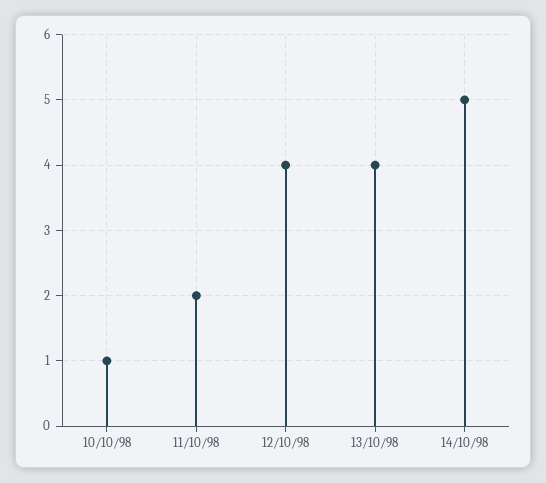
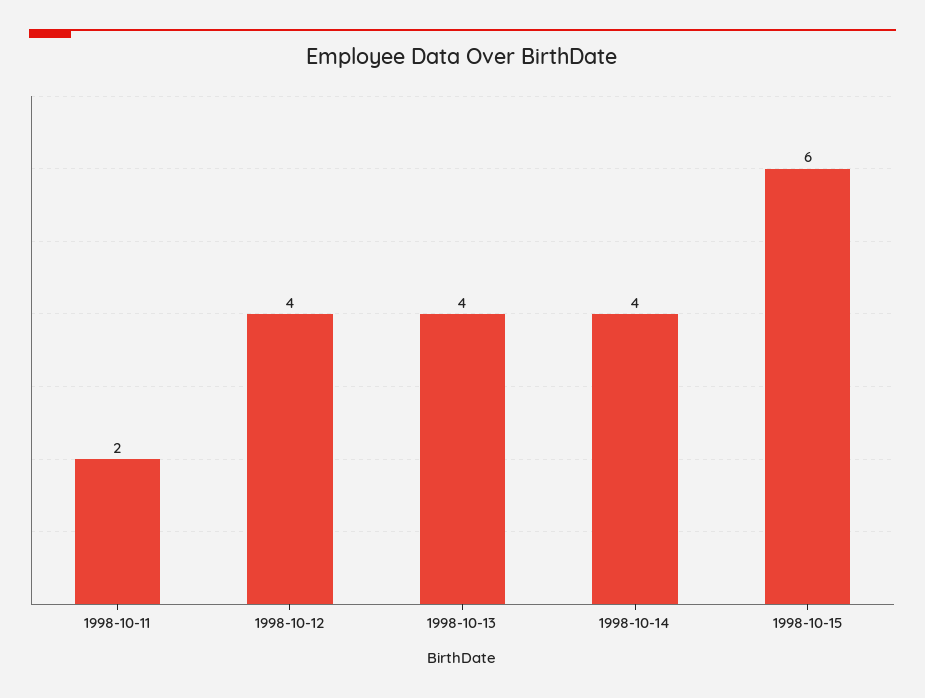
10/10/98: 1 -> none
14/10/98: 5 -> 4
1998-10-15: none -> 6

